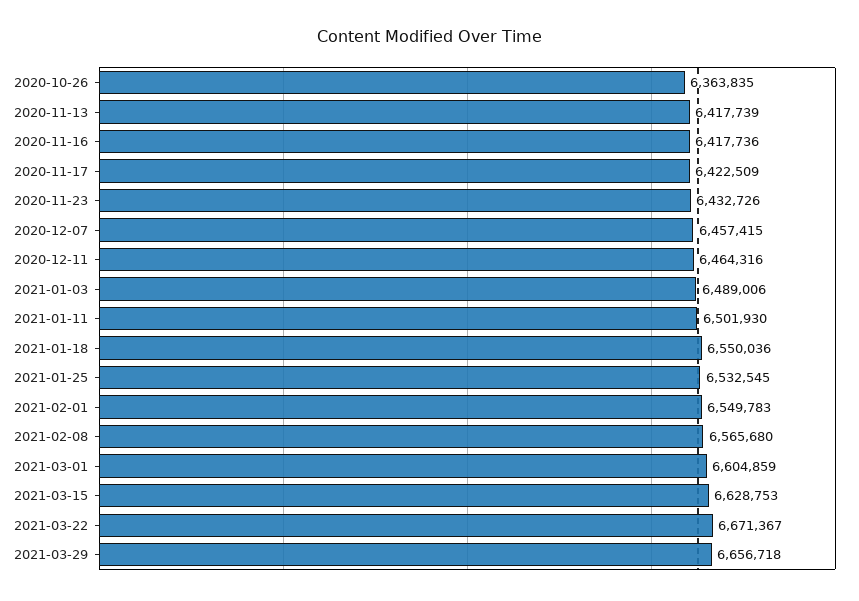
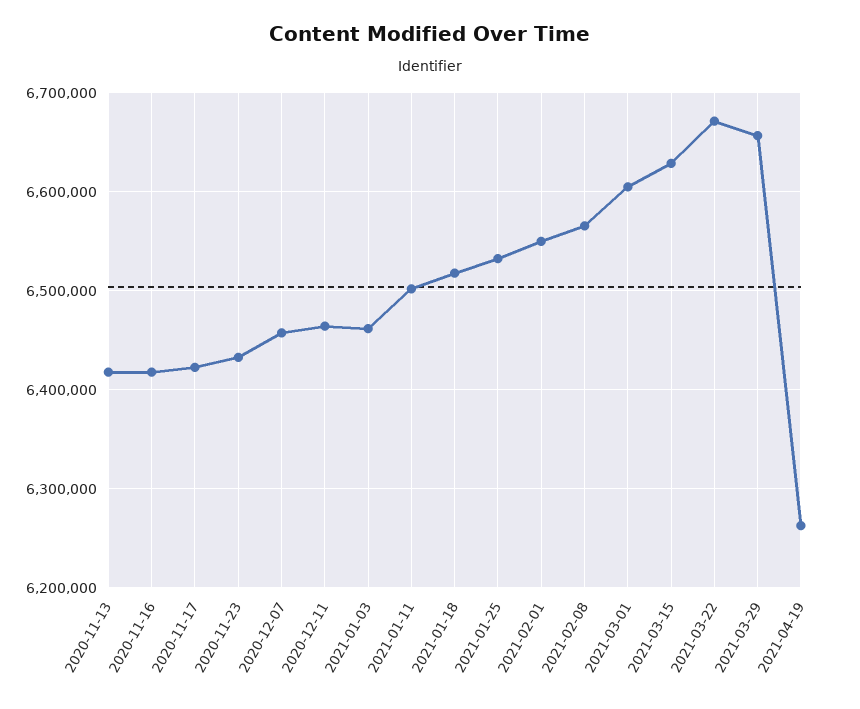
2020-10-26: 6363835 -> none
2021-01-03: 6489006 -> 6460000
2021-01-18: 6550036 -> 6520000
2021-04-19: none -> 6260000

